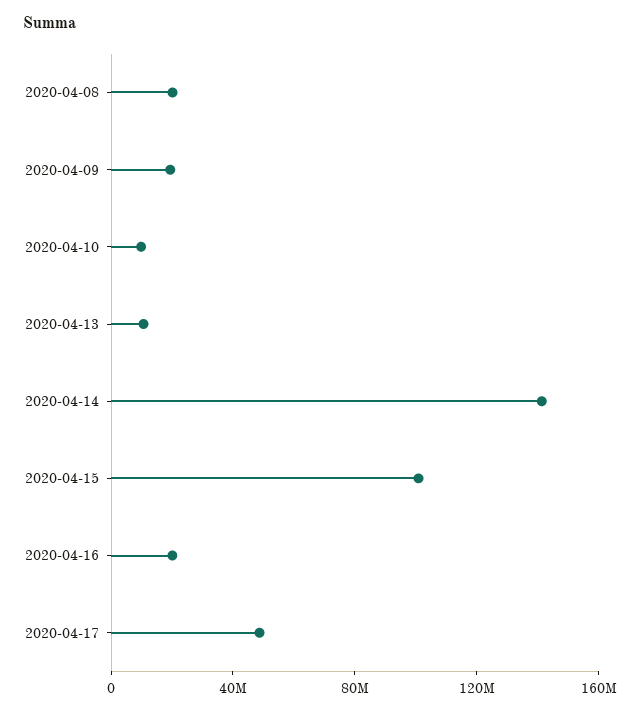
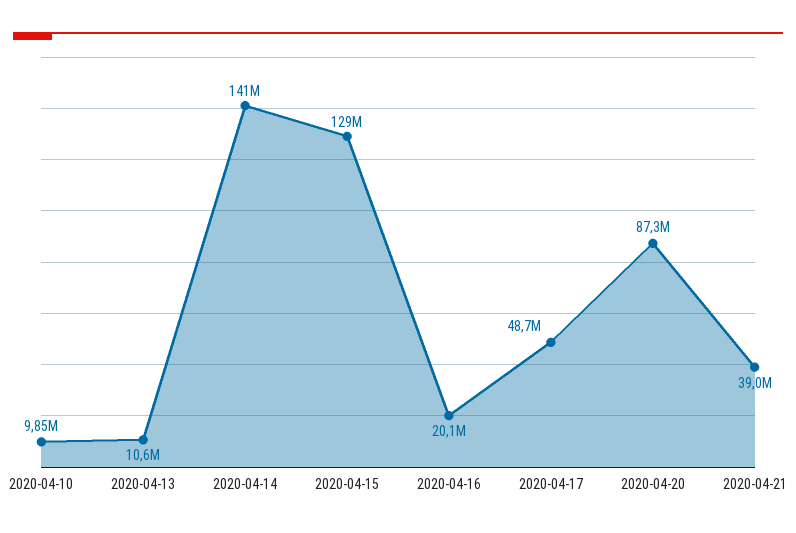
2020-04-08: 20000000 -> none
2020-04-09: 20000000 -> none
2020-04-15: 100000000 -> 129000000
2020-04-20: none -> 87300000
2020-04-21: none -> 39000000

